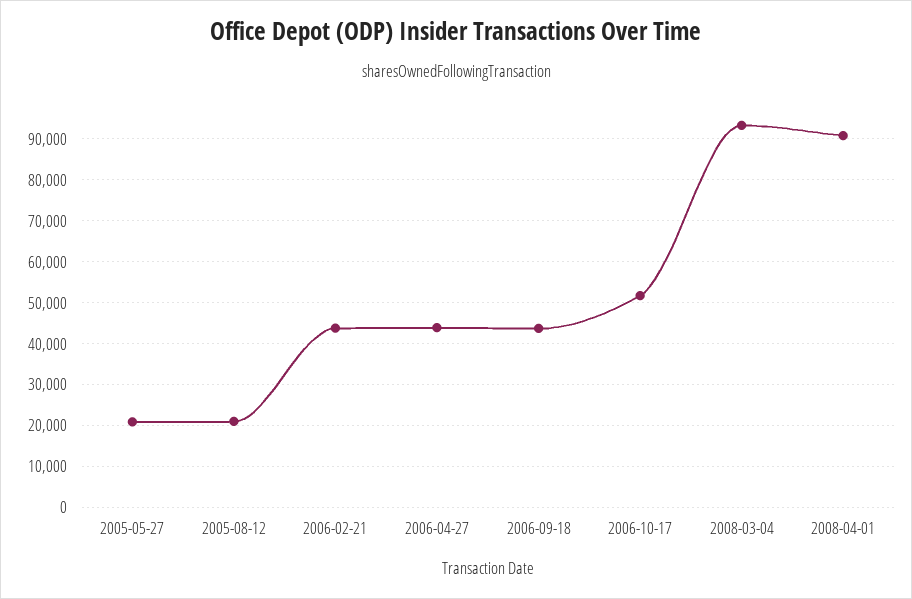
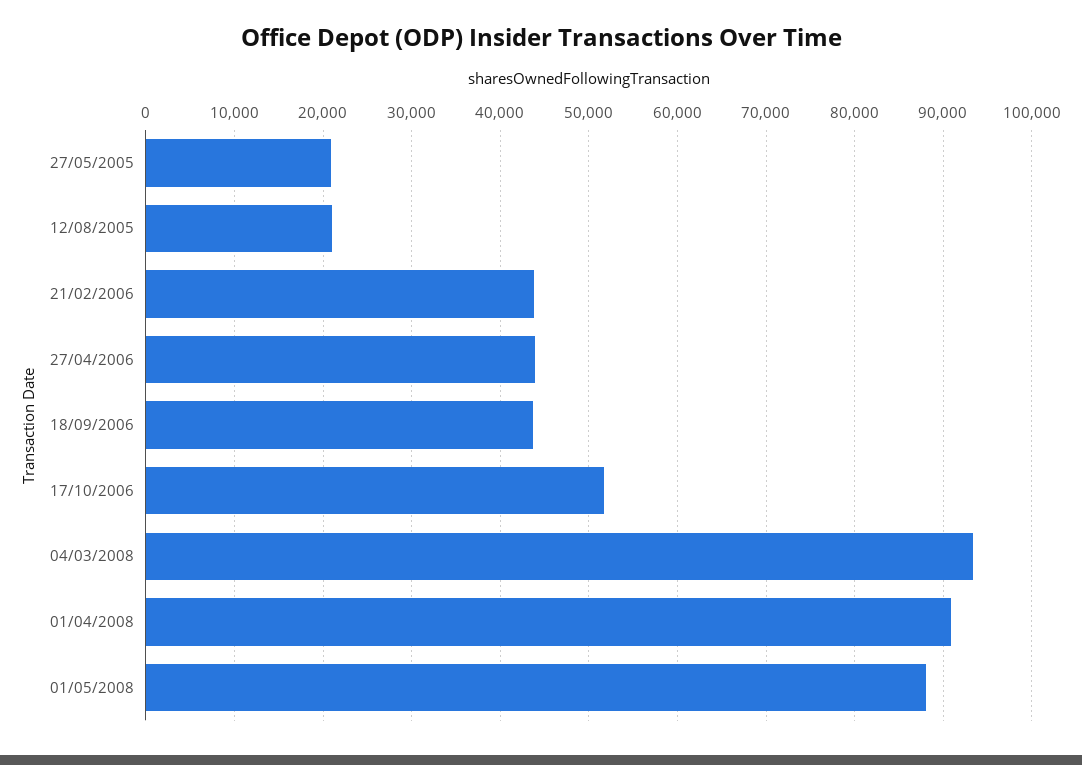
01/05/2008: none -> 88000

